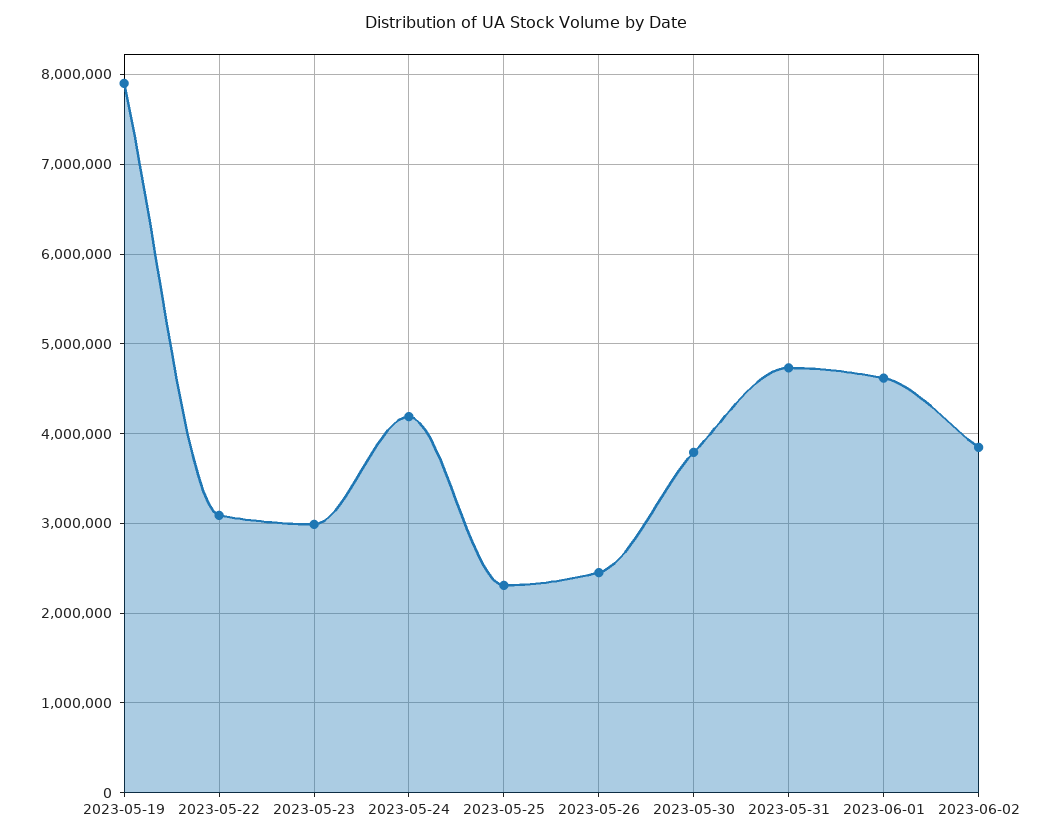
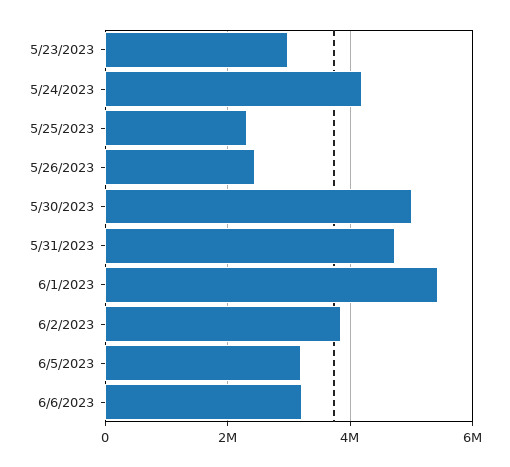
2023-05-19: 7900000 -> none
2023-05-22: 3100000 -> none
2023-05-30: 3800000 -> 5000000
2023-06-01: 4600000 -> 5400000
6/5/2023: none -> 3200000
6/6/2023: none -> 3200000

